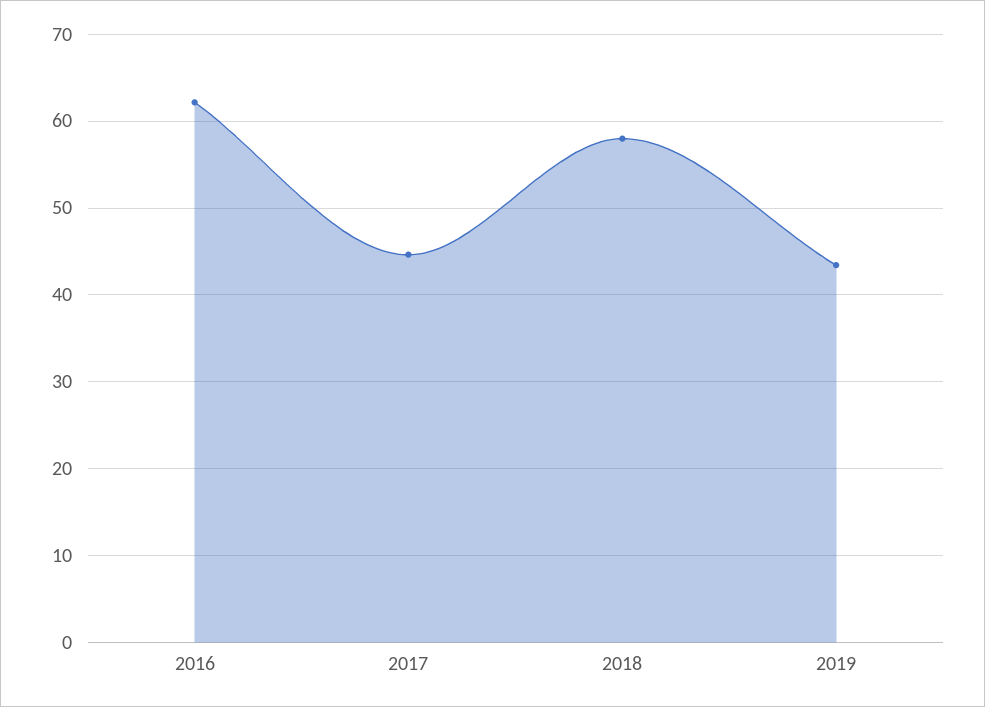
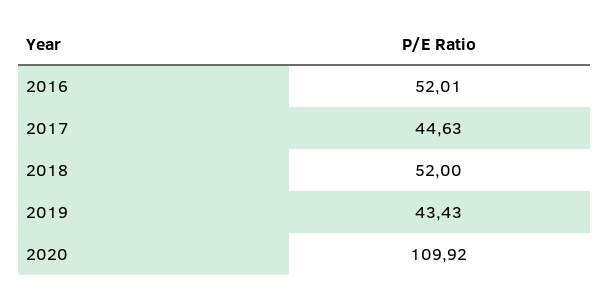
2016: 62 -> 52.01
2018: 58 -> 52
2020: none -> 109.92

